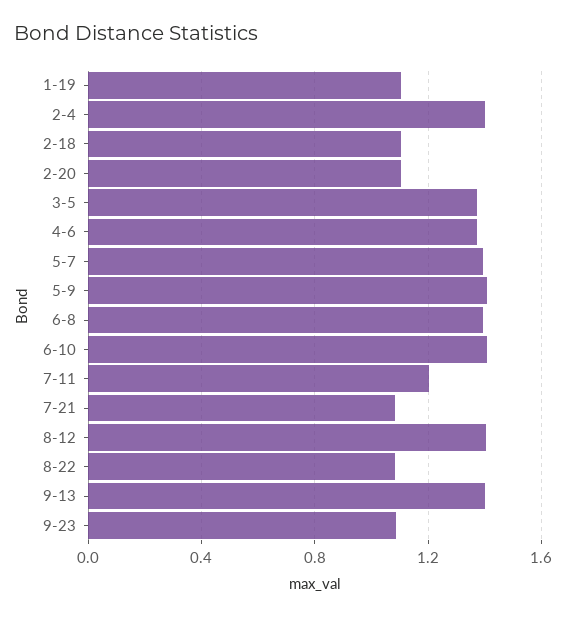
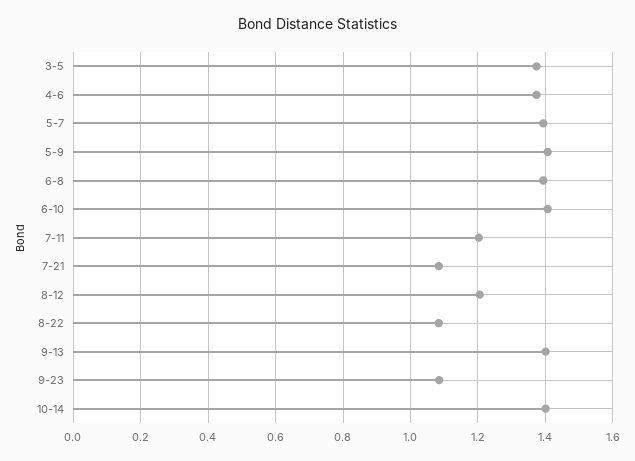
1-19: 1.1 -> none
2-4: 1.4 -> none
2-18: 1.1 -> none
2-20: 1.1 -> none
8-12: 1.4 -> 1.2
10-14: none -> 1.4

